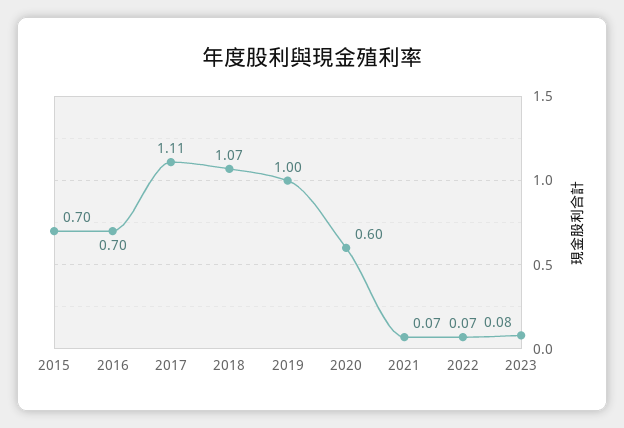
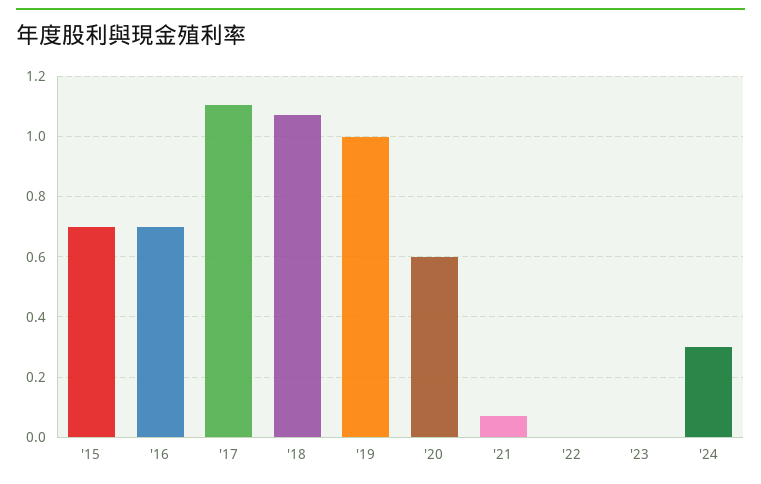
2022: 0.07 -> 0
2023: 0.08 -> 0
'24: none -> 0.3

